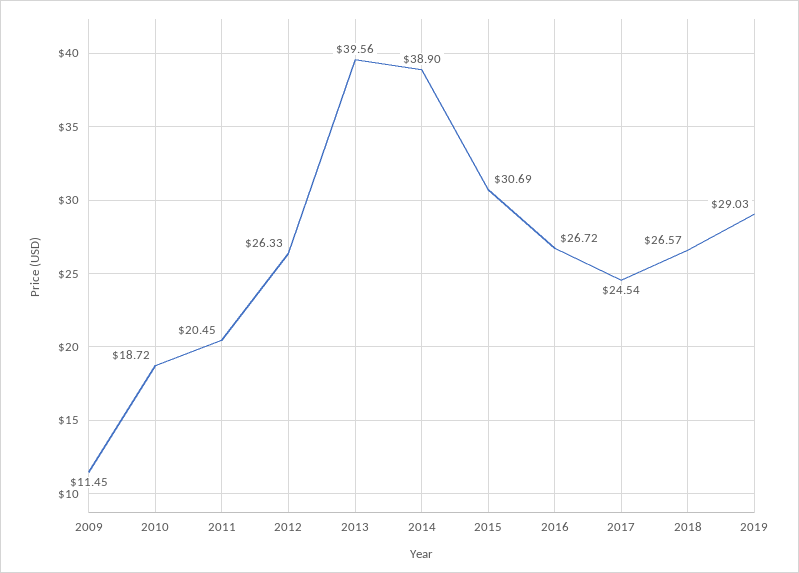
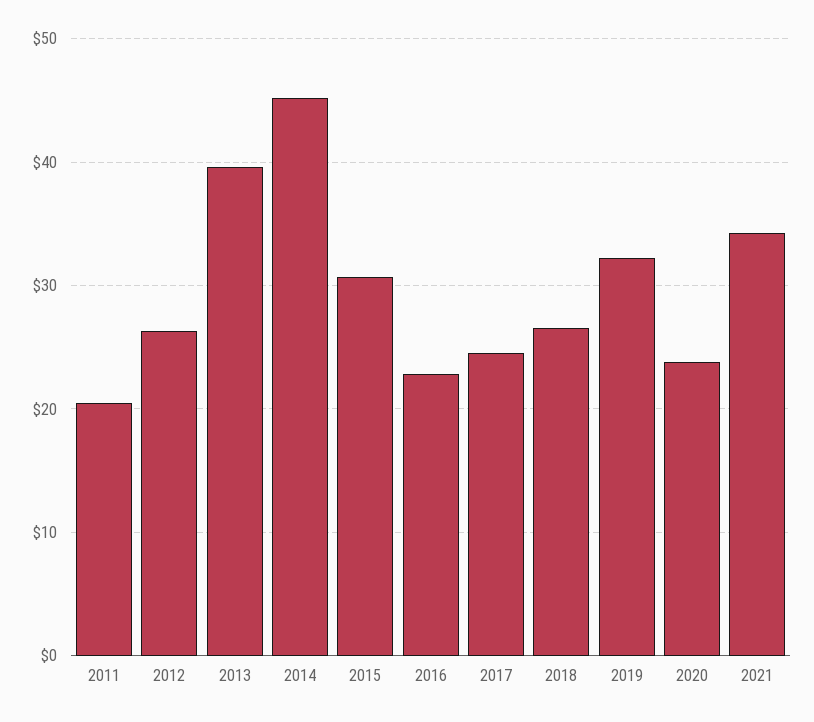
2009: 11.45 -> none
2010: 18.72 -> none
2014: 38.9 -> 45
2016: 26.72 -> 23
2019: 29.03 -> 32
2020: none -> 24
2021: none -> 34

